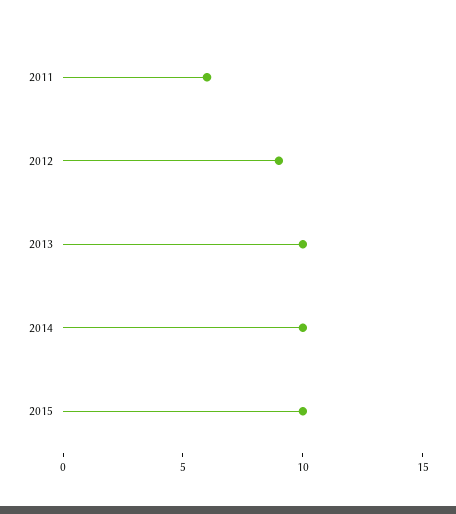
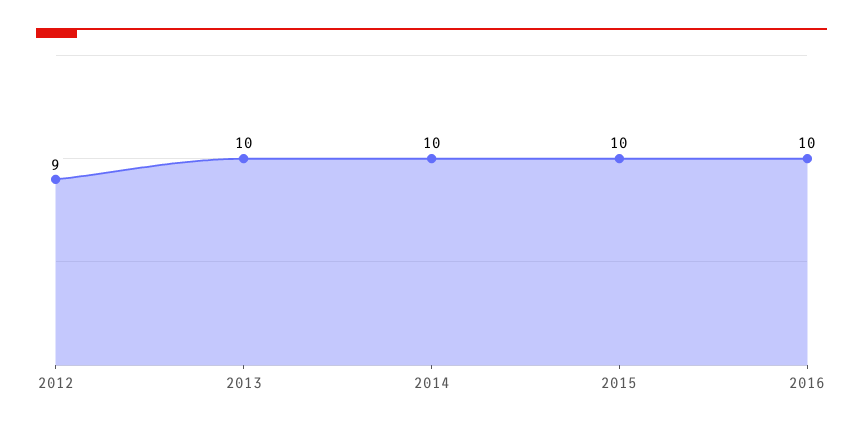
2011: 6 -> none
2016: none -> 10

